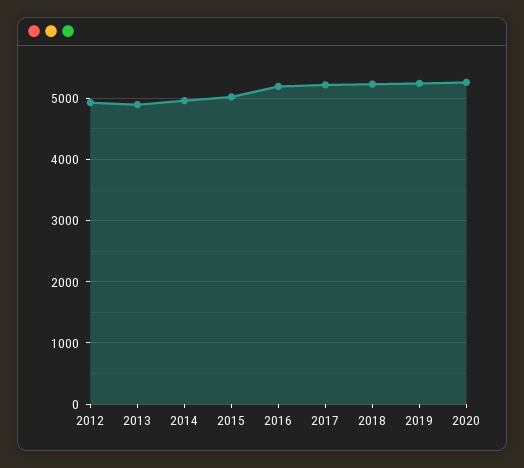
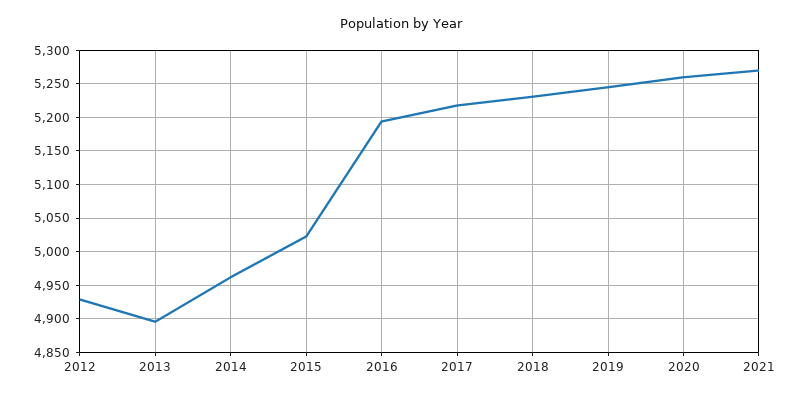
2021: none -> 5270

